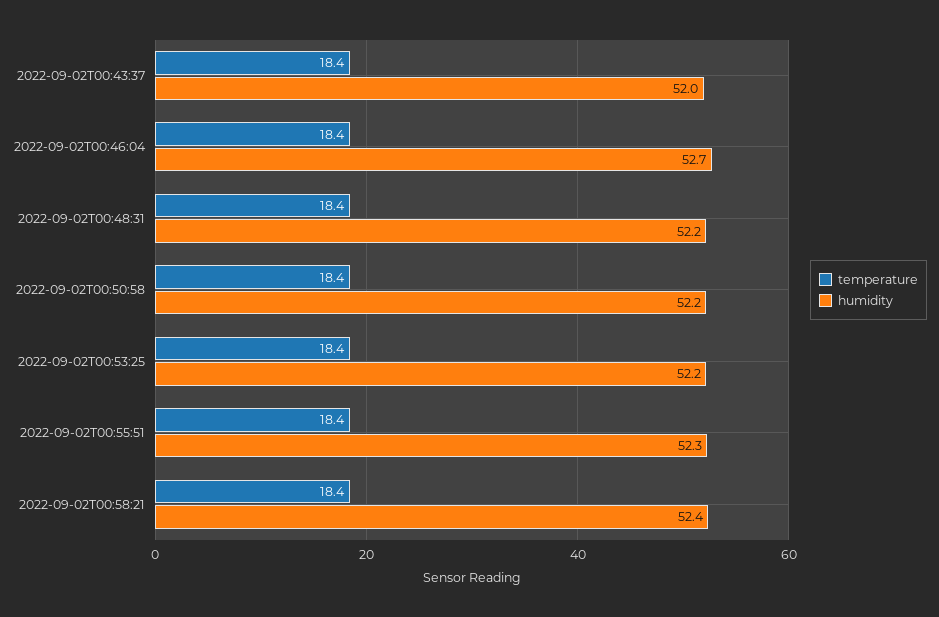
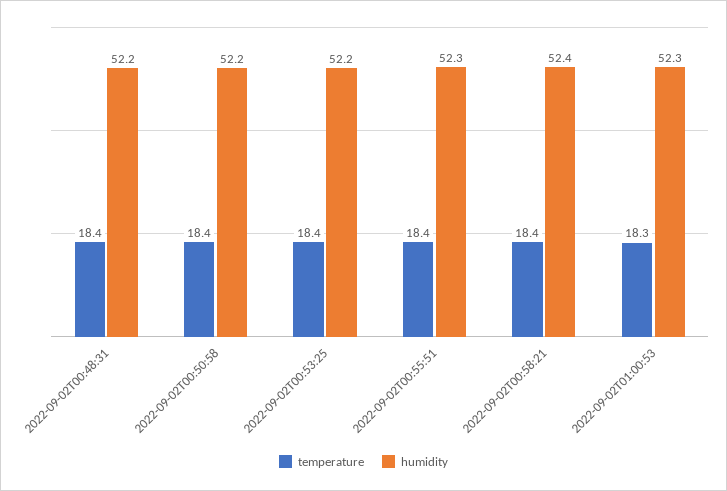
temperature, 2022-09-02T00:43:37: 18.4 -> none
humidity, 2022-09-02T00:43:37: 52 -> none
temperature, 2022-09-02T00:46:04: 18.4 -> none
humidity, 2022-09-02T00:46:04: 52.7 -> none
temperature, 2022-09-02T01:00:53: none -> 18.3
humidity, 2022-09-02T01:00:53: none -> 52.3

